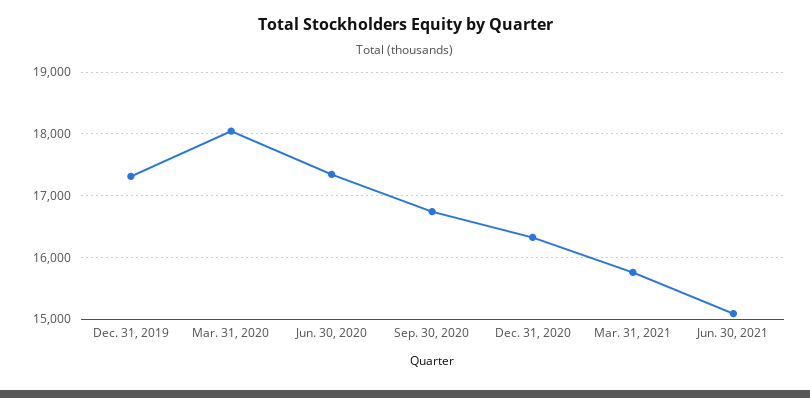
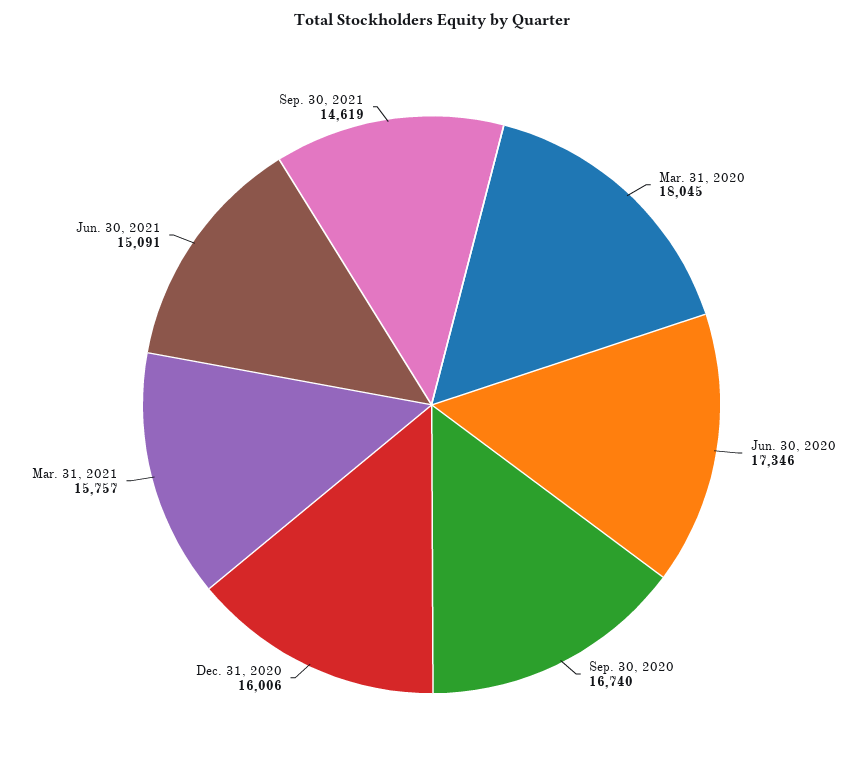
Dec. 31, 2019: 17300 -> none
Dec. 31, 2020: 16300 -> 16006
Sep. 30, 2021: none -> 14619

